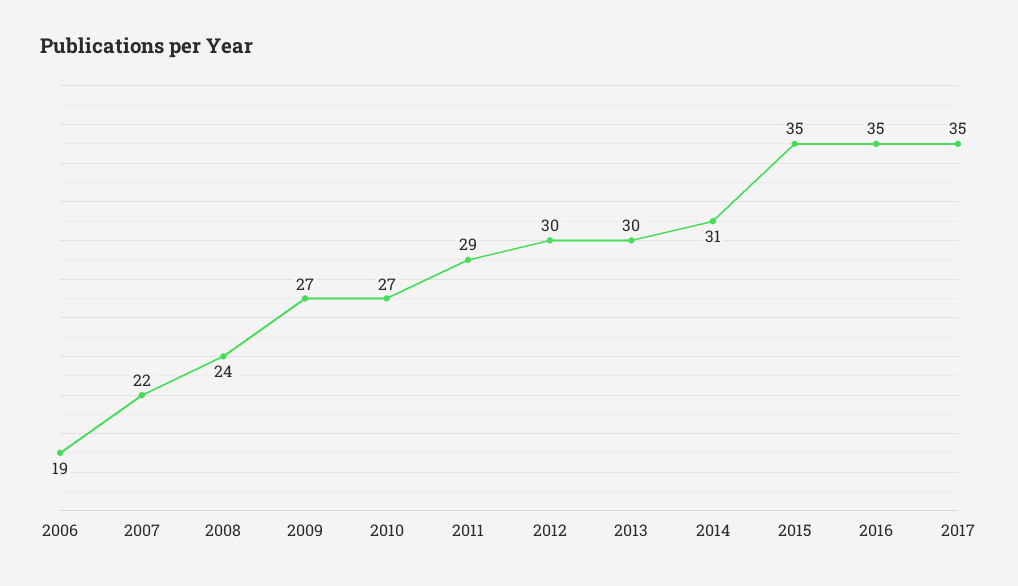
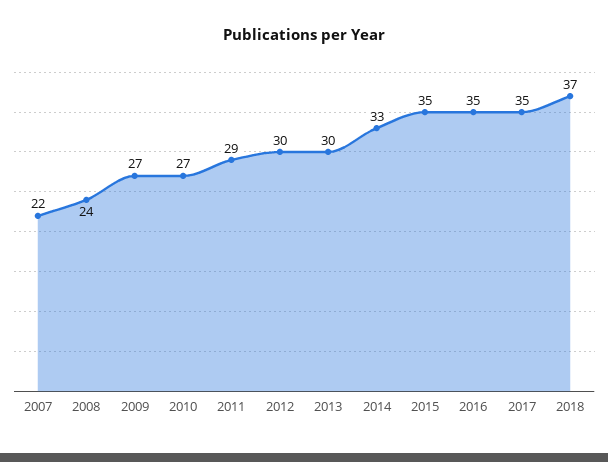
2006: 19 -> none
2014: 31 -> 33
2018: none -> 37

